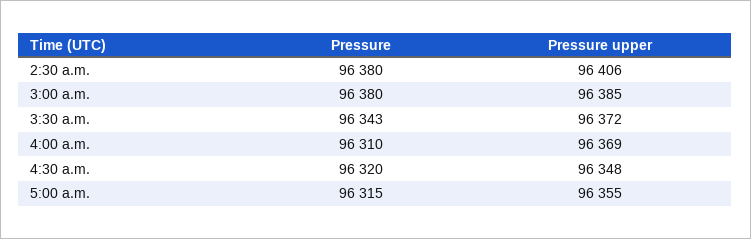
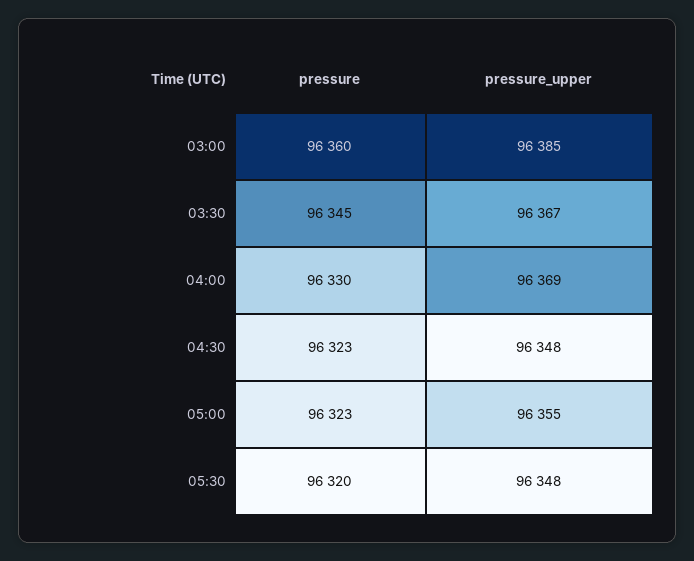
Pressure, 2:30 a.m.: 96380 -> none
Pressure upper, 2:30 a.m.: 96406 -> none
Pressure, 3:00 a.m.: 96380 -> 96360
Pressure, 3:30 a.m.: 96343 -> 96345
Pressure upper, 3:30 a.m.: 96372 -> 96367
Pressure, 4:00 a.m.: 96310 -> 96330
Pressure, 4:30 a.m.: 96320 -> 96323
Pressure, 5:00 a.m.: 96315 -> 96323
Pressure, 05:30: none -> 96320
Pressure upper, 05:30: none -> 96348

